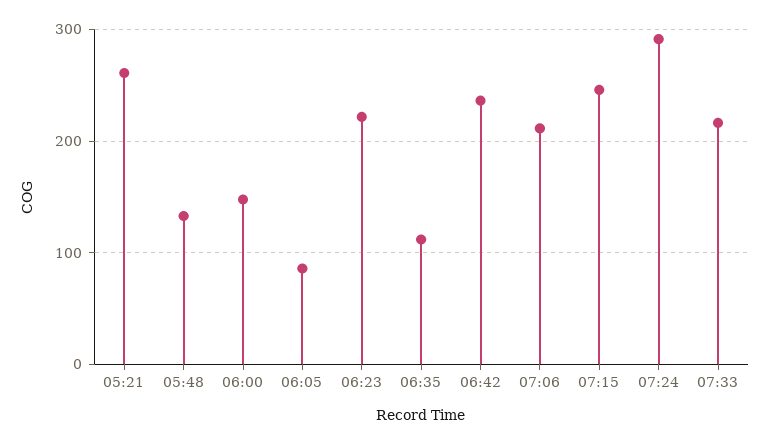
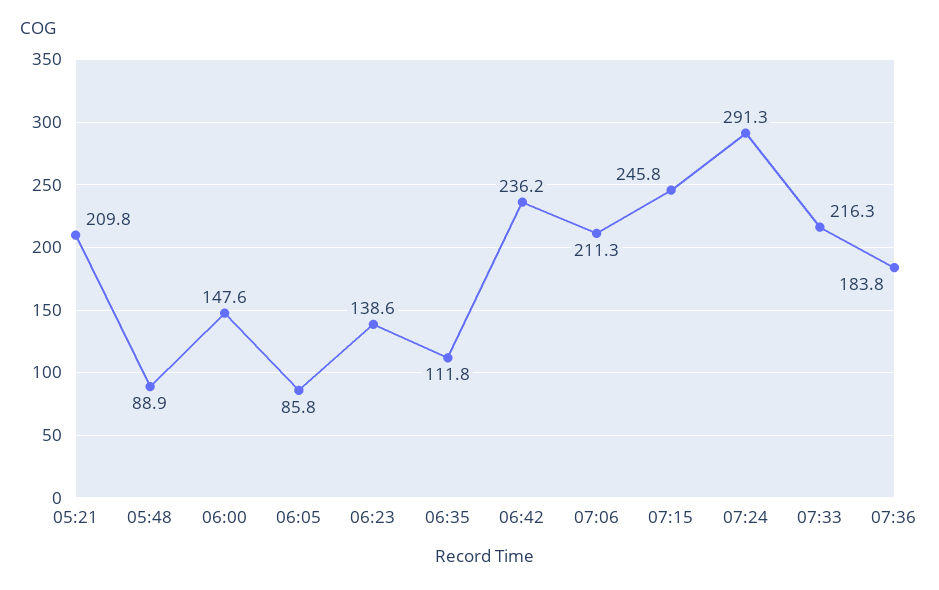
05:21: 260 -> 209.8
05:48: 130 -> 88.9
06:23: 220 -> 138.6
07:36: none -> 183.8

